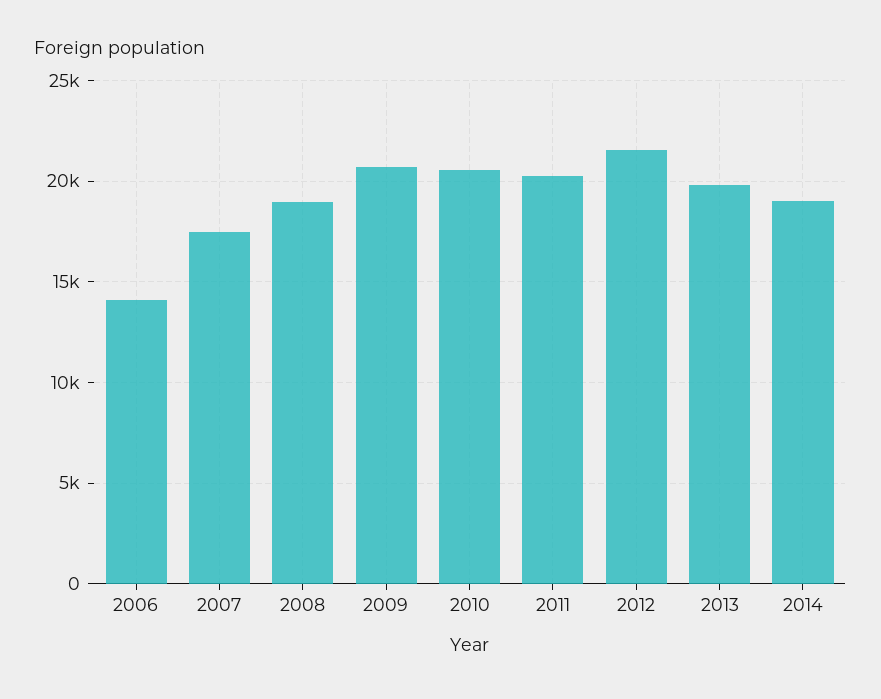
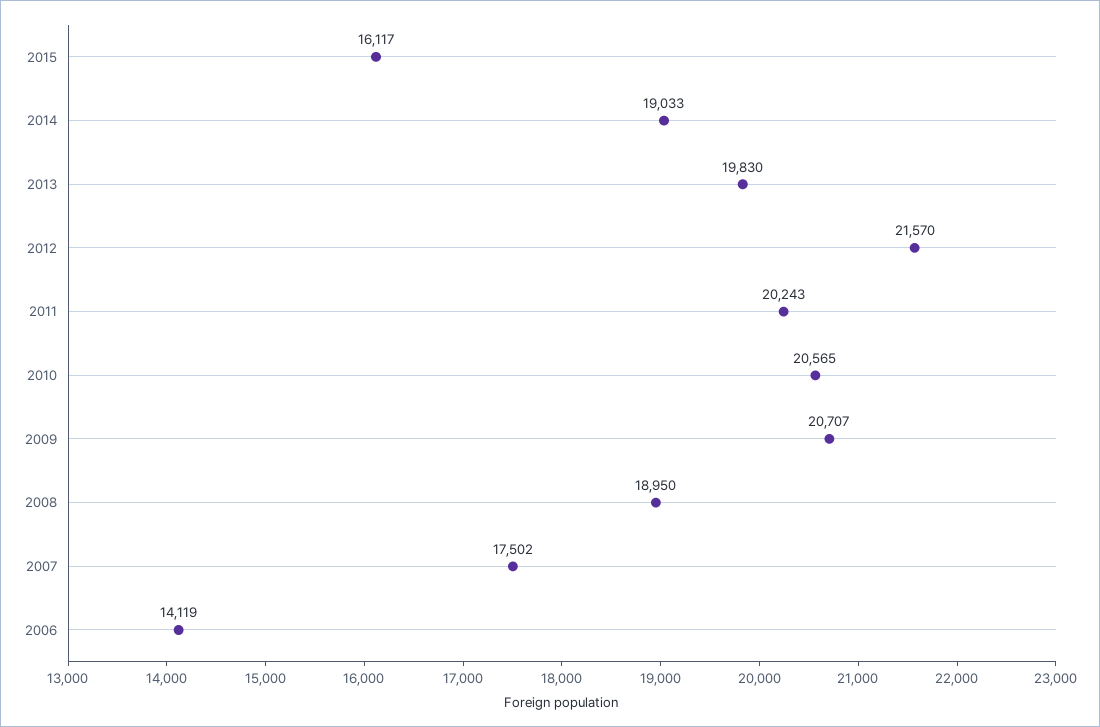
2015: none -> 16117

